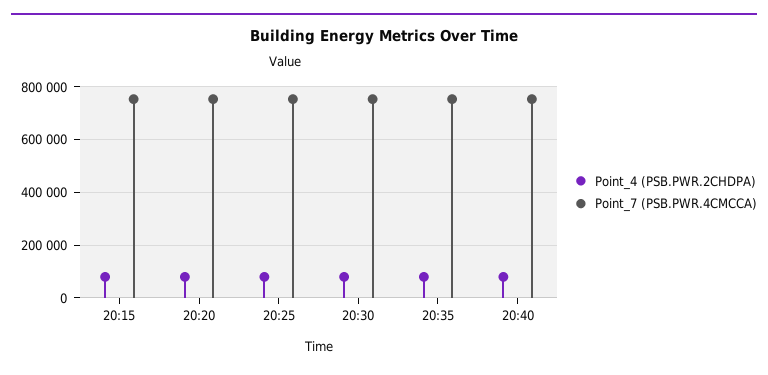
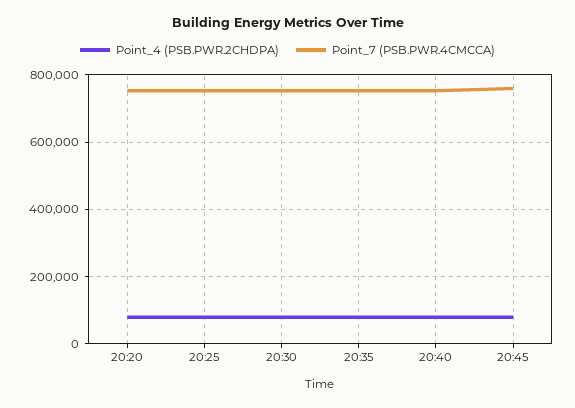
Point_4 (PSB.PWR.2CHDPA), 20:15: 75000 -> none
Point_7 (PSB.PWR.4CMCCA), 20:15: 750000 -> none
Point_4 (PSB.PWR.2CHDPA), 20:45: none -> 80000
Point_7 (PSB.PWR.4CMCCA), 20:45: none -> 760000

